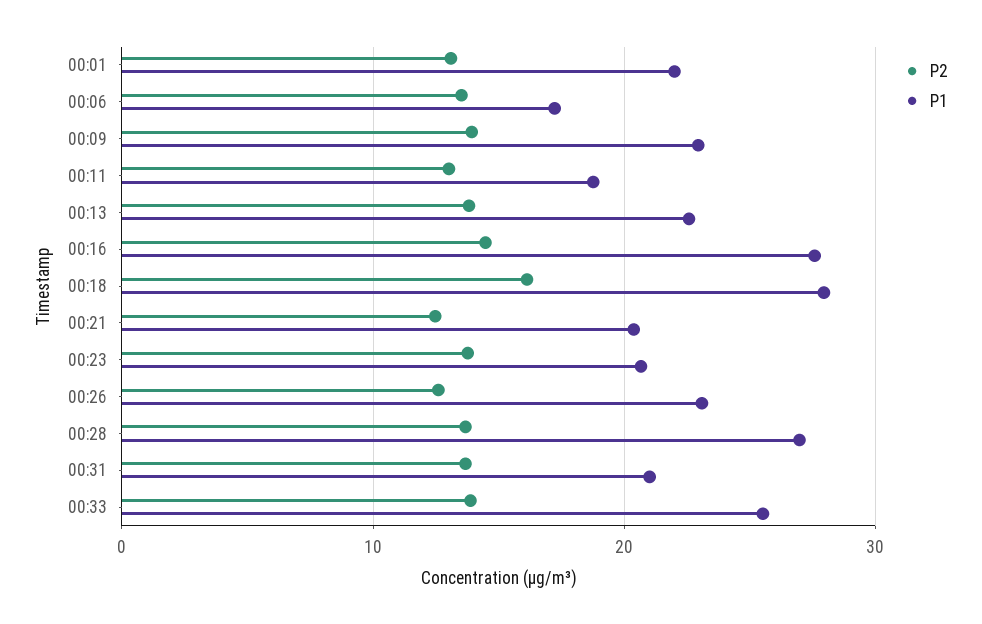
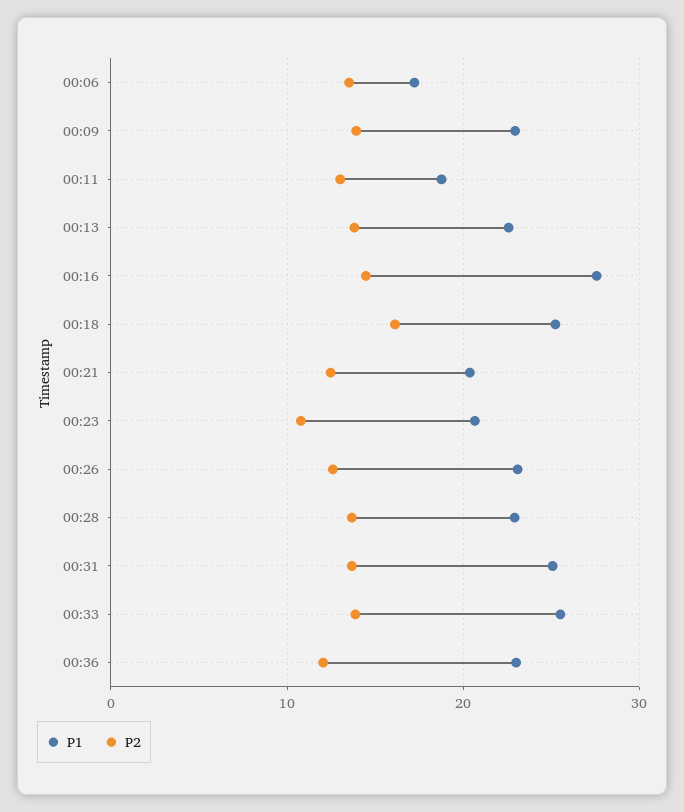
P2, 00:01: 13 -> none
P1, 00:01: 22 -> none
P1, 00:18: 28 -> 25
P2, 00:23: 14 -> 11
P1, 00:28: 27 -> 23
P1, 00:31: 21 -> 25
P1, 00:36: none -> 23
P2, 00:36: none -> 12

